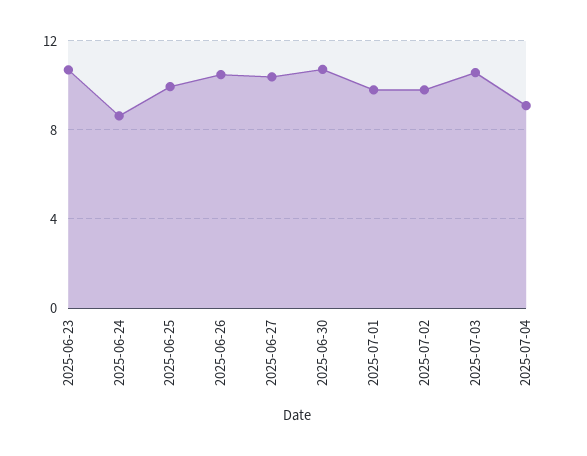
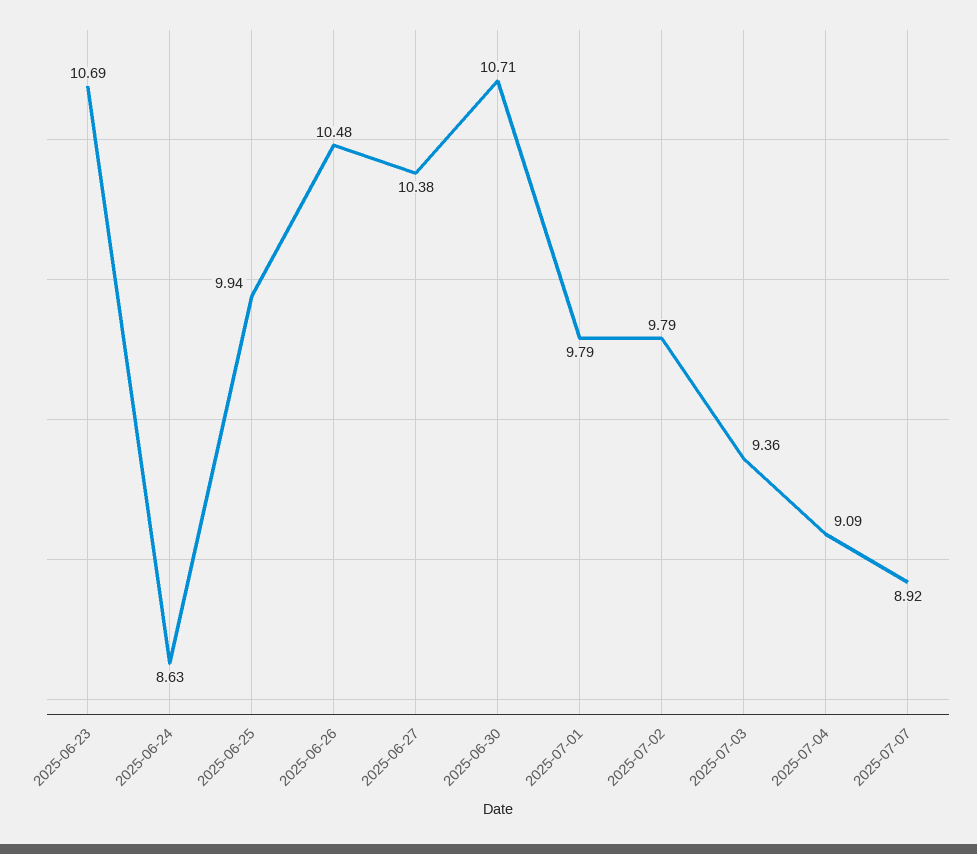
2025-07-03: 10.5 -> 9.36
2025-07-07: none -> 8.92

